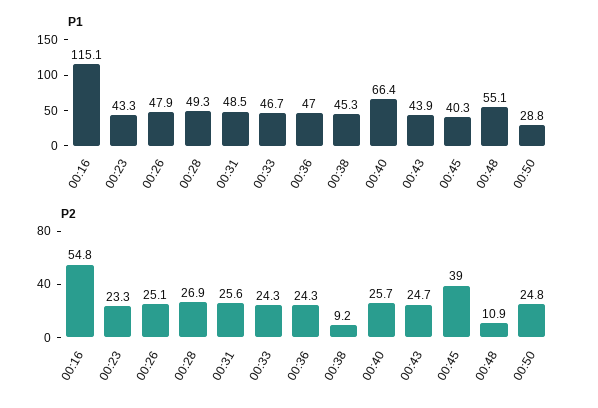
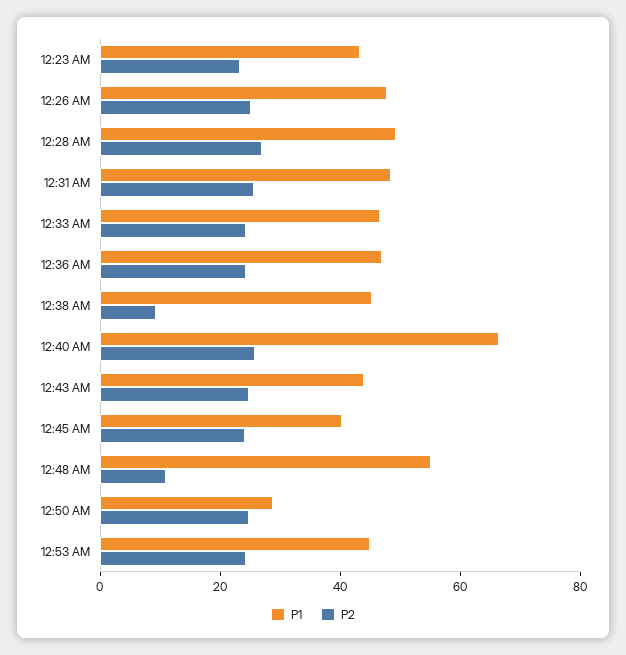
P1, 00:16: 115.1 -> none
P2, 00:16: 54.8 -> none
P2, 00:45: 39 -> 25
P1, 12:53 AM: none -> 45
P2, 12:53 AM: none -> 25

